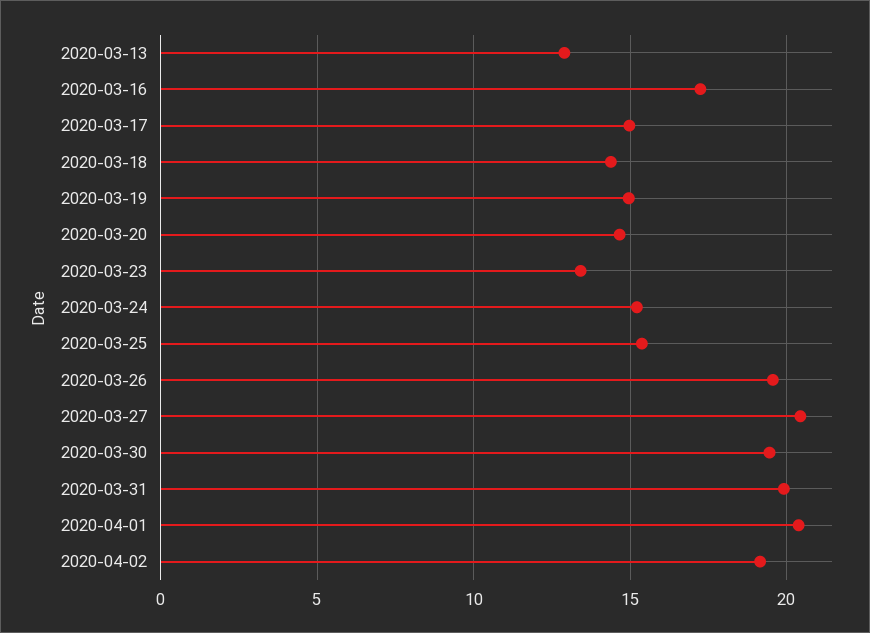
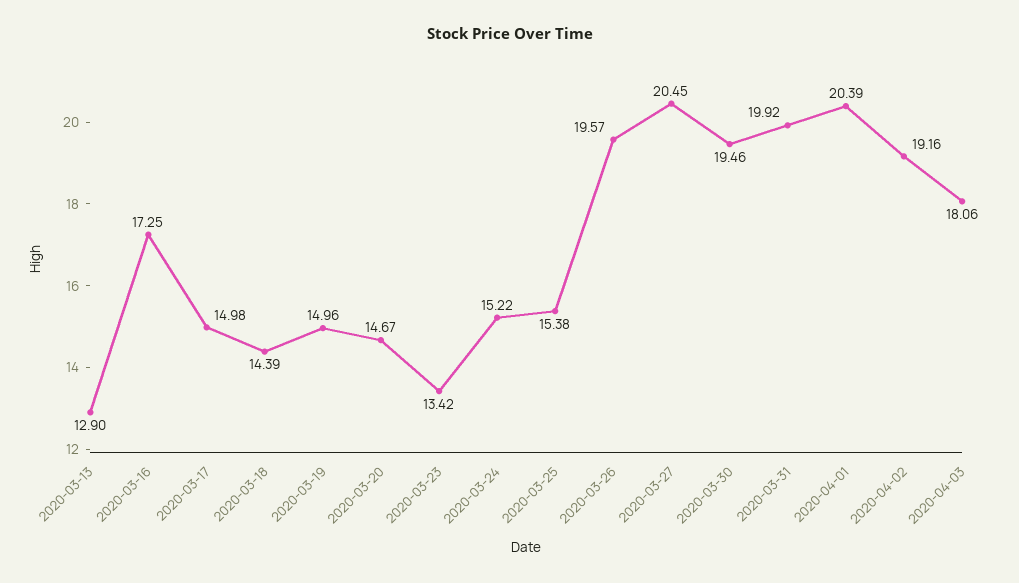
2020-04-03: none -> 18.06

